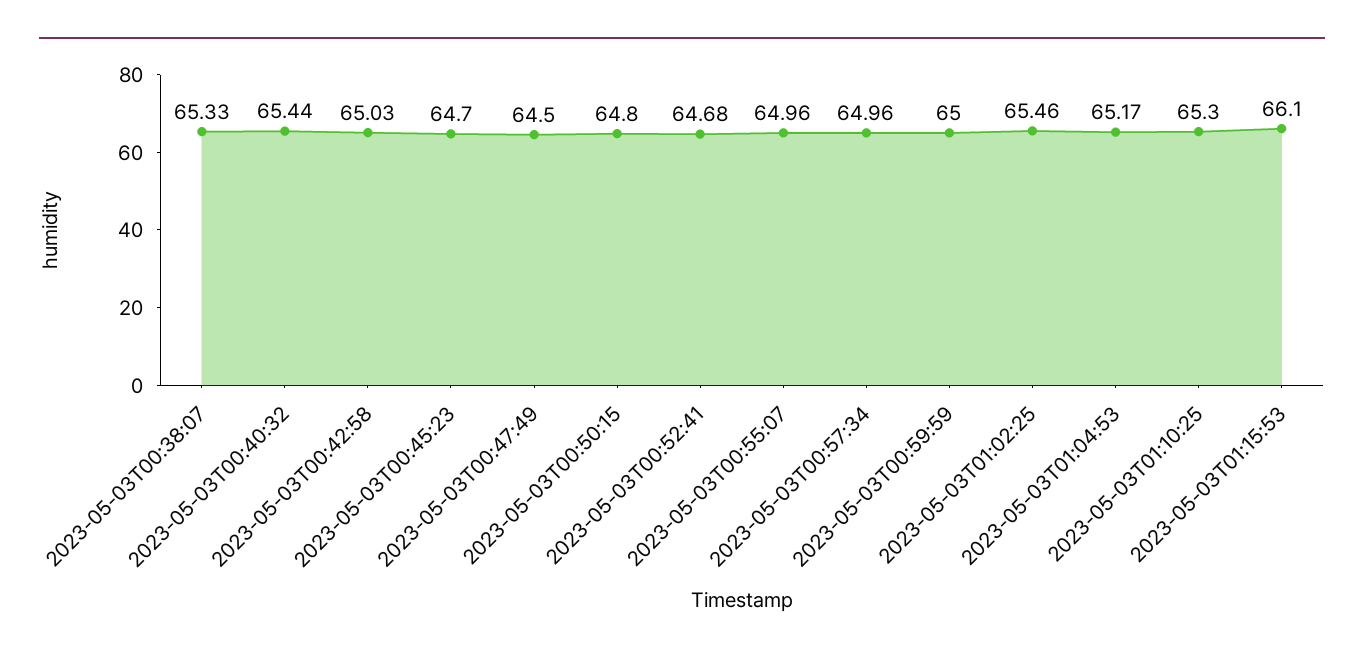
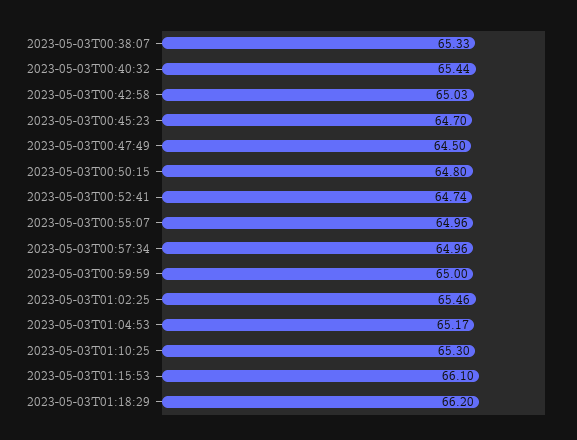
2023-05-03T00:52:41: 64.68 -> 64.74
2023-05-03T01:18:29: none -> 66.2

